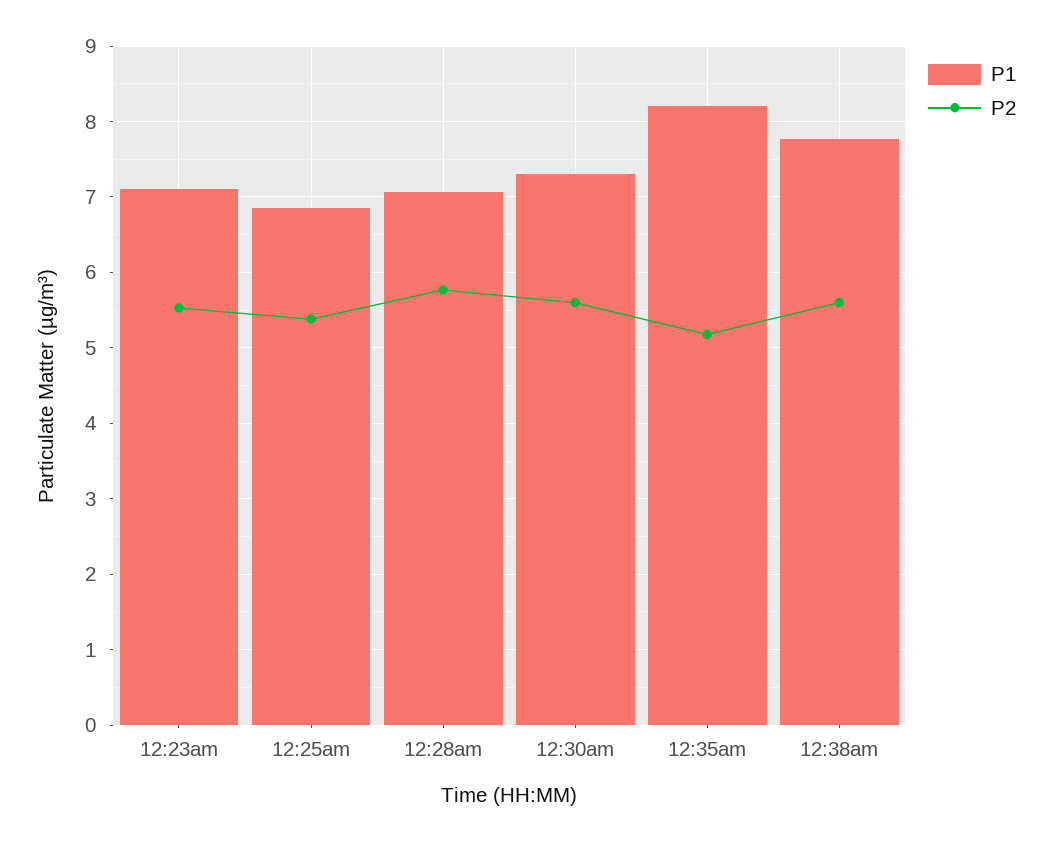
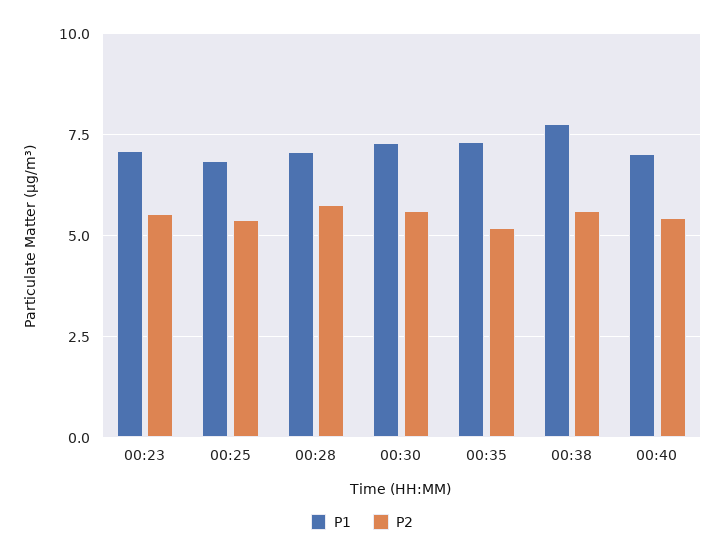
P1, 12:35am: 8.2 -> 7.25
P1, 00:40: none -> 7
P2, 00:40: none -> 5.5

